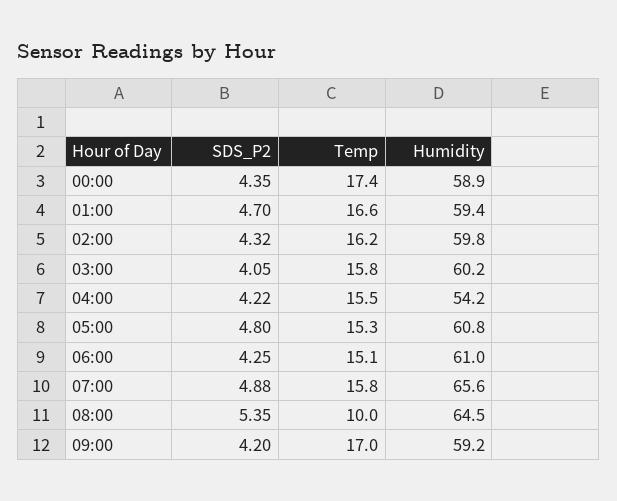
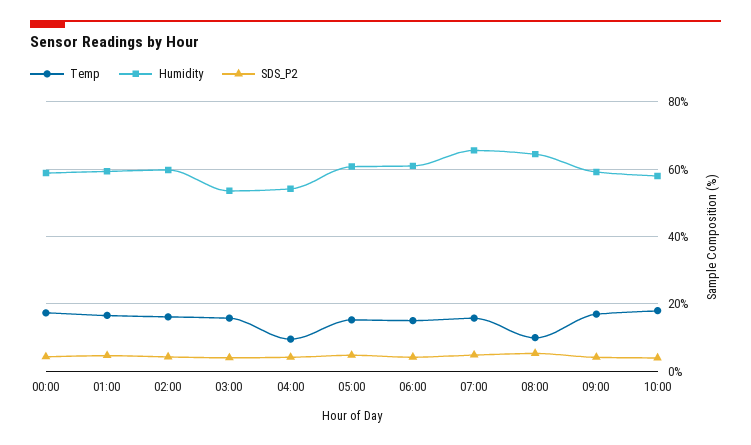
Humidity, 03:00: 60.2 -> 54
Temp, 04:00: 15.5 -> 10
Temp, 10:00: none -> 18
Humidity, 10:00: none -> 58
SDS_P2, 10:00: none -> 4

